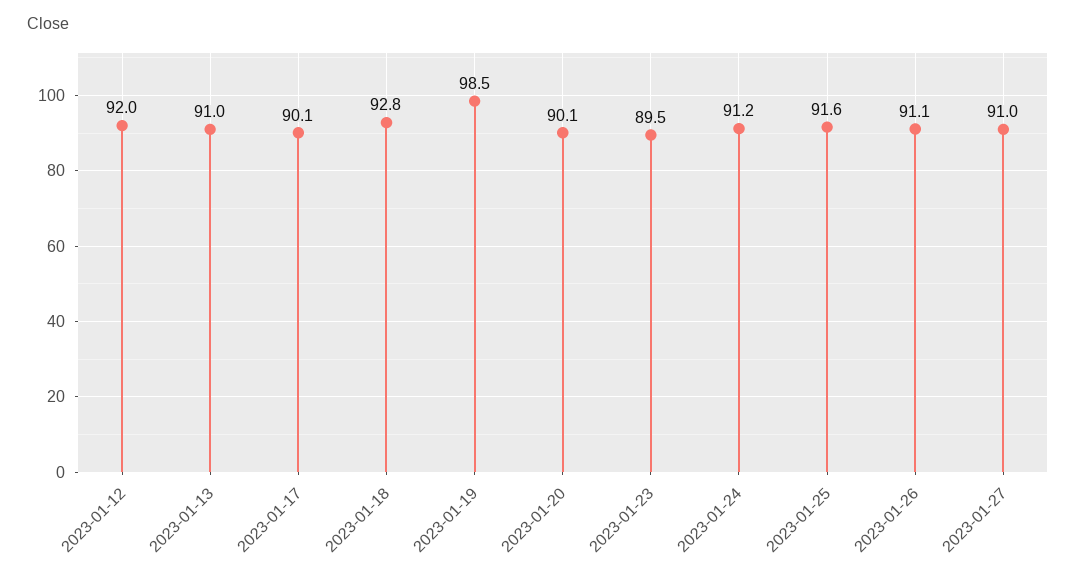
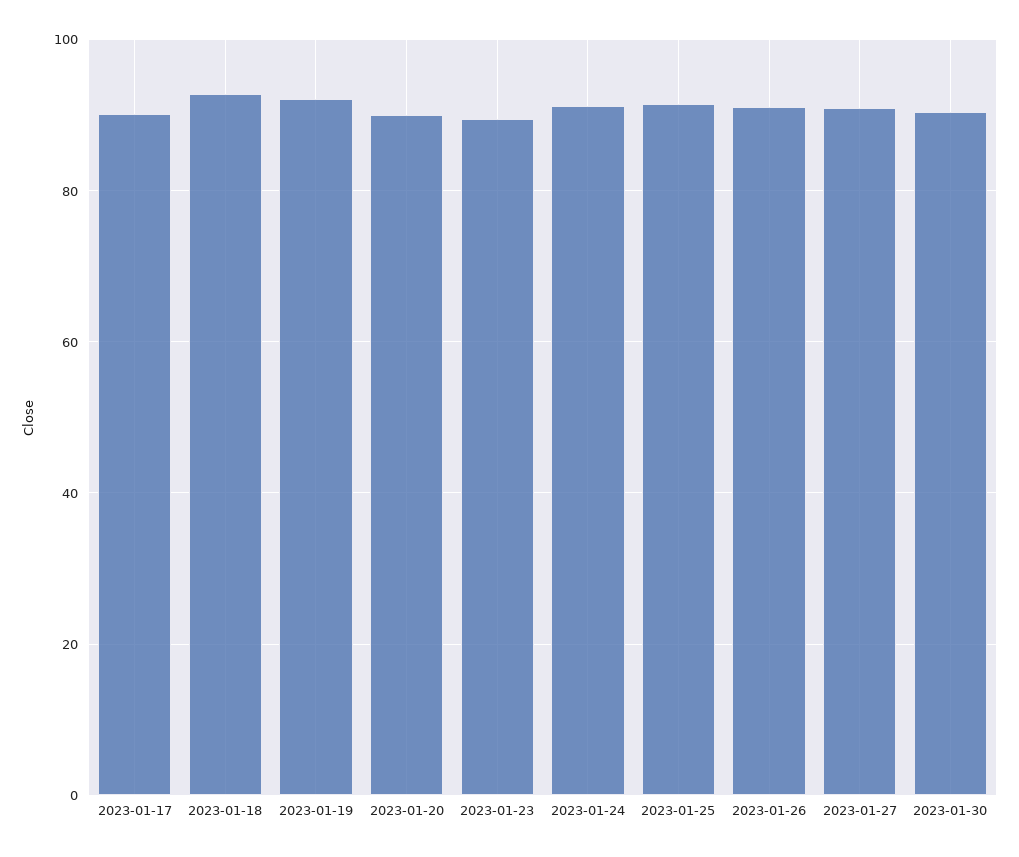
2023-01-12: 92 -> none
2023-01-13: 91 -> none
2023-01-19: 98.5 -> 92
2023-01-30: none -> 90

